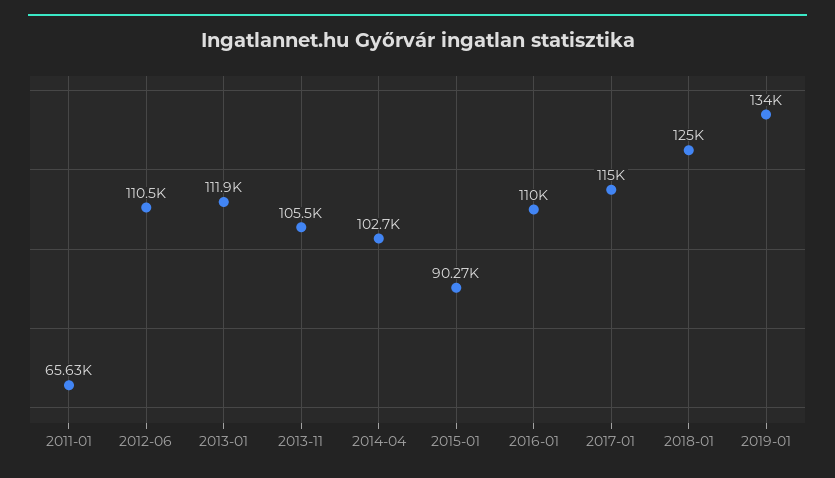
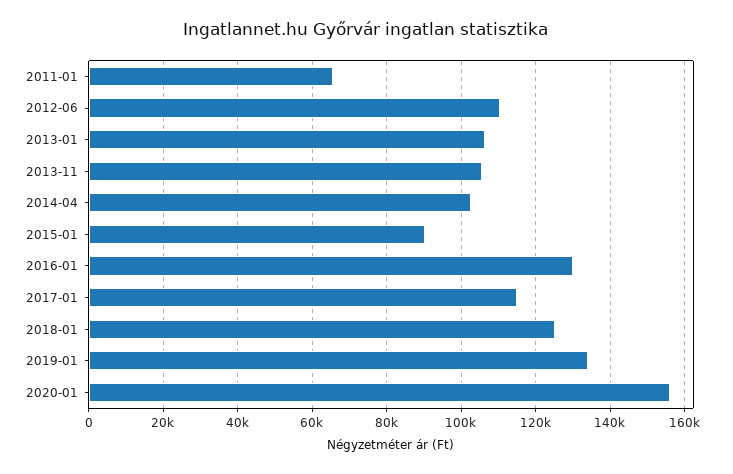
2013-01: 111900 -> 106000
2016-01: 110000 -> 130000
2020-01: none -> 156000

